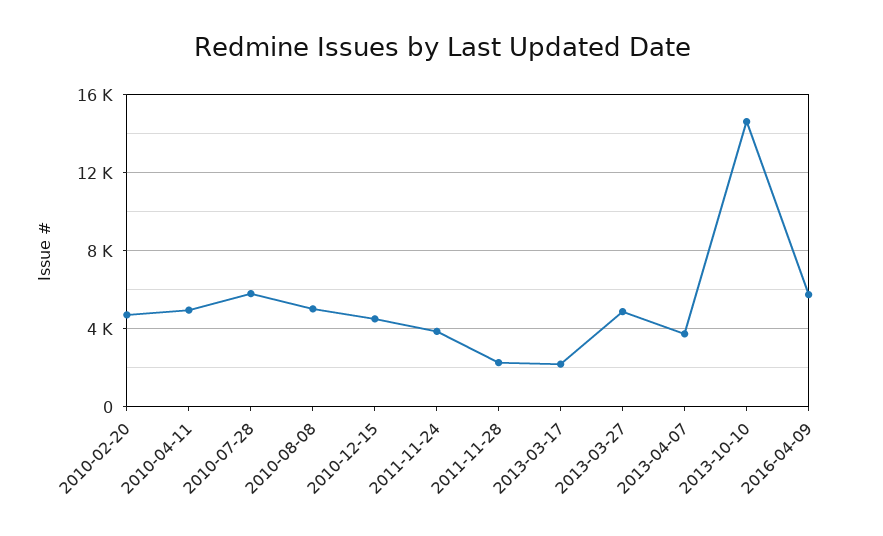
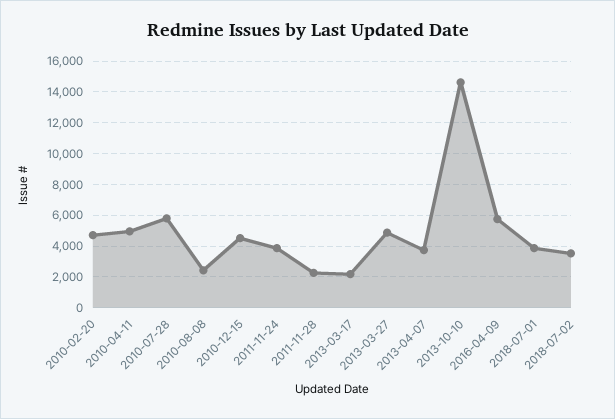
2010-08-08: 5000 -> 2500
2018-07-01: none -> 4000
2018-07-02: none -> 3500

